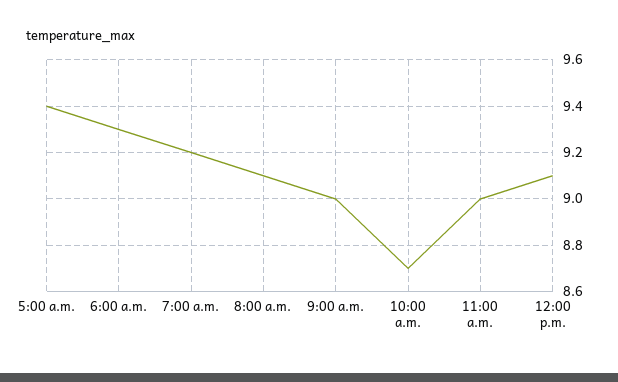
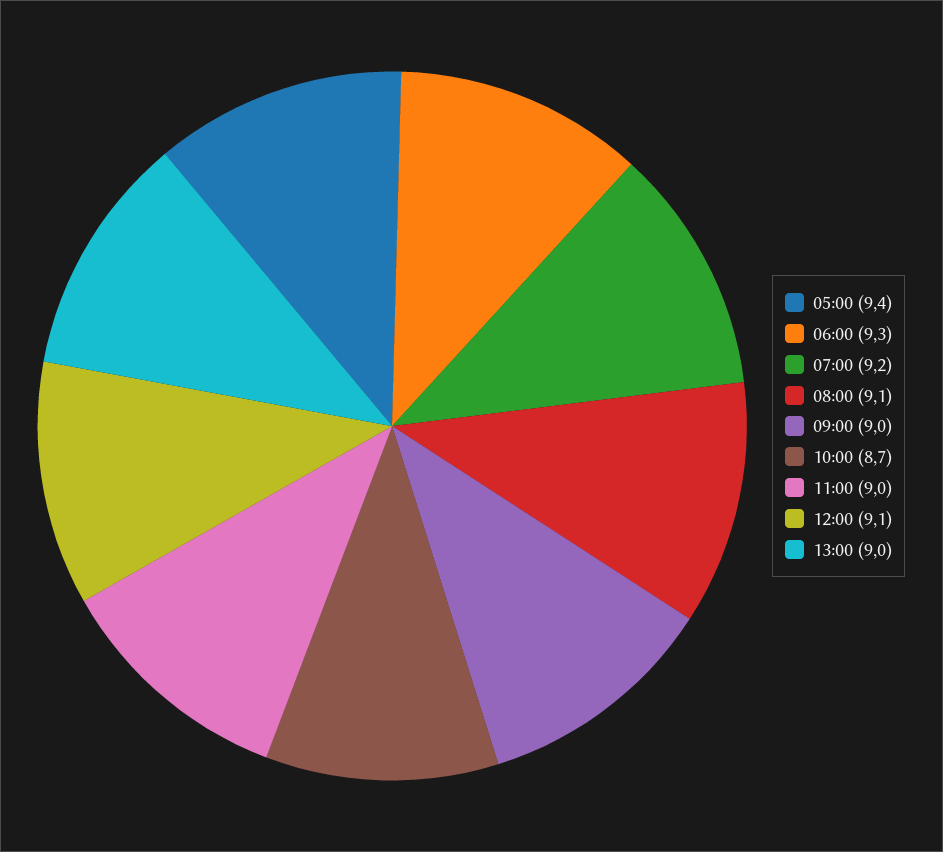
13:00: none -> 9

